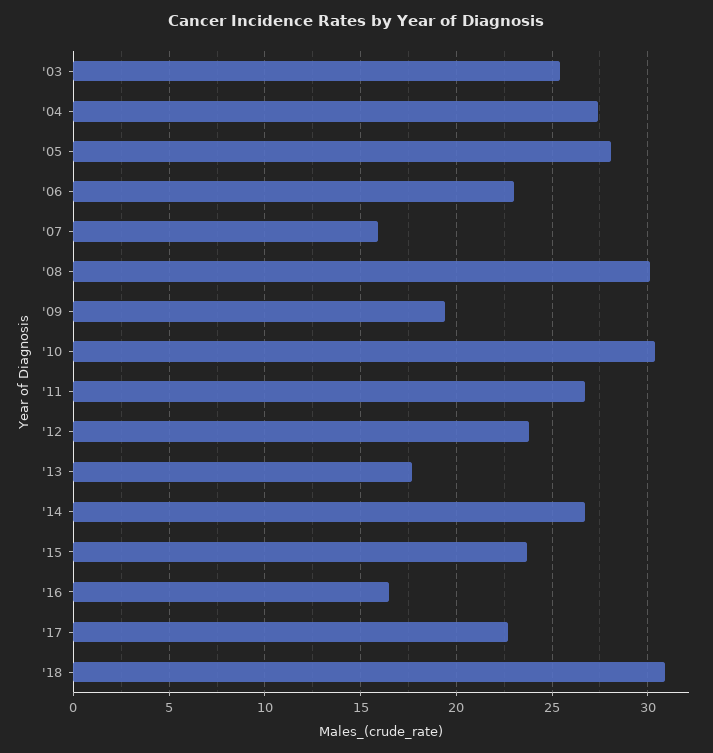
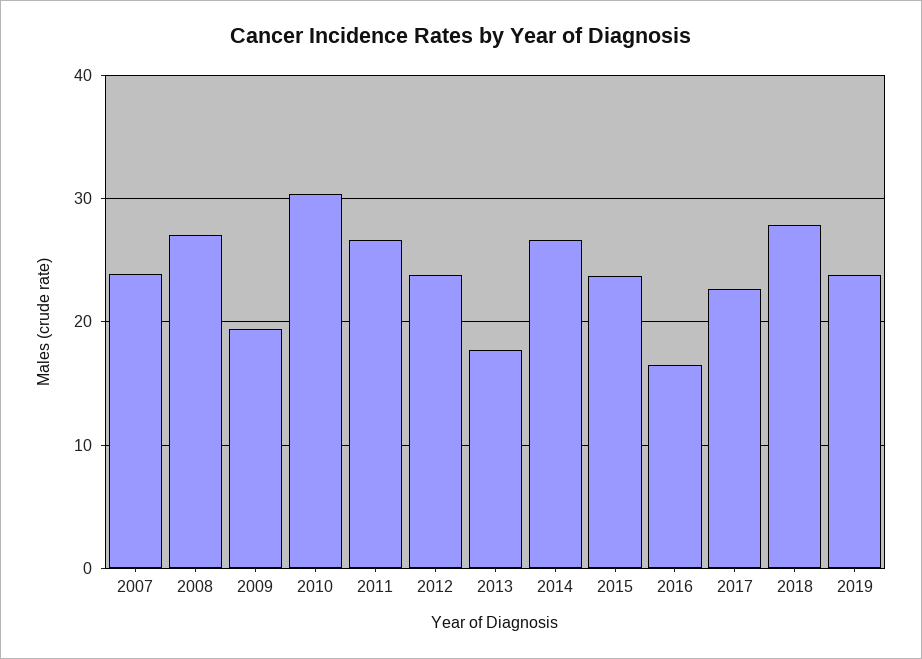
'03: 25.5 -> none
'04: 27.5 -> none
'05: 28 -> none
'06: 23 -> none
'07: 16 -> 24
'08: 30 -> 27
'18: 31 -> 28
2019: none -> 24

